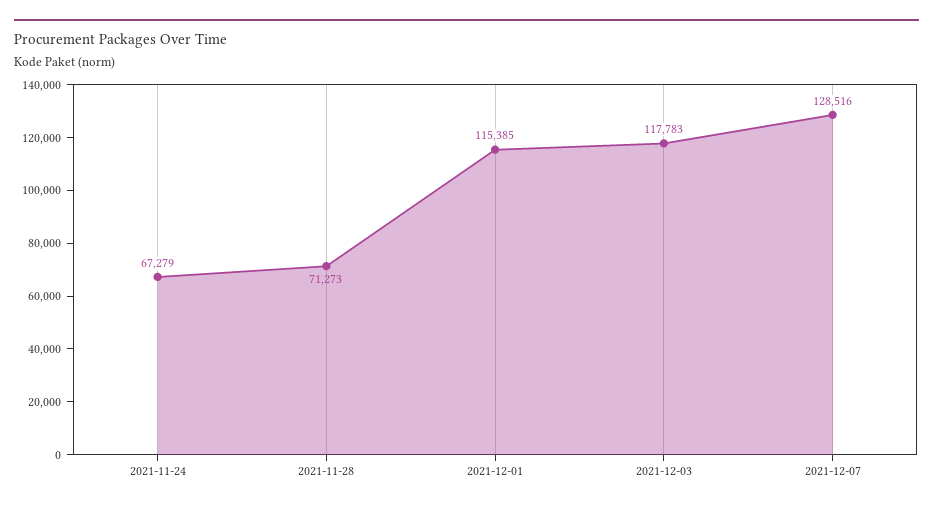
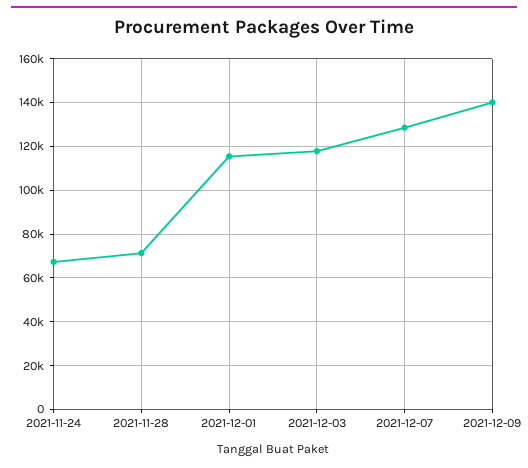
2021-12-09: none -> 140000

